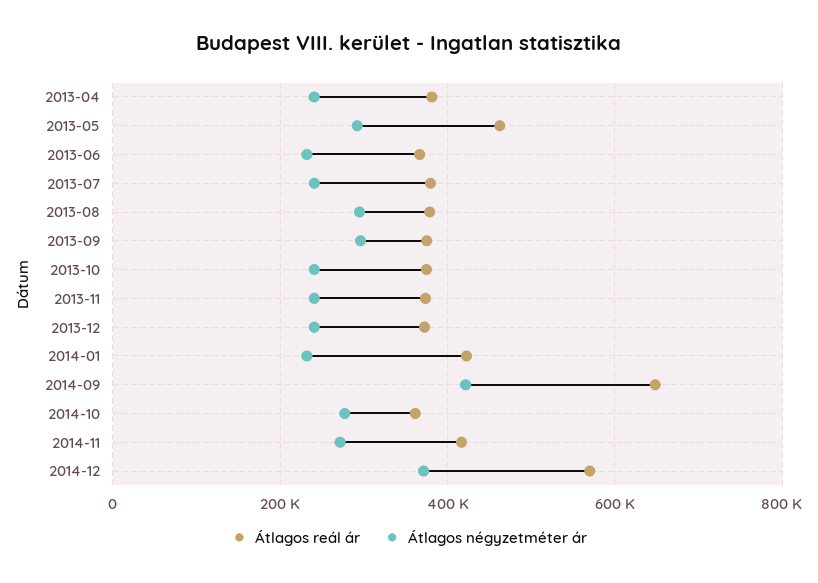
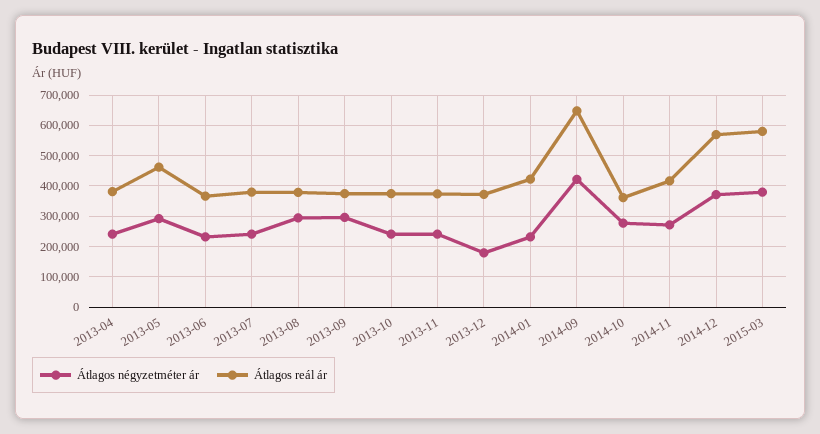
Átlagos négyzetméter ár, 2013-12: 240000 -> 180000
Átlagos négyzetméter ár, 2015-03: none -> 380000
Átlagos reál ár, 2015-03: none -> 580000

